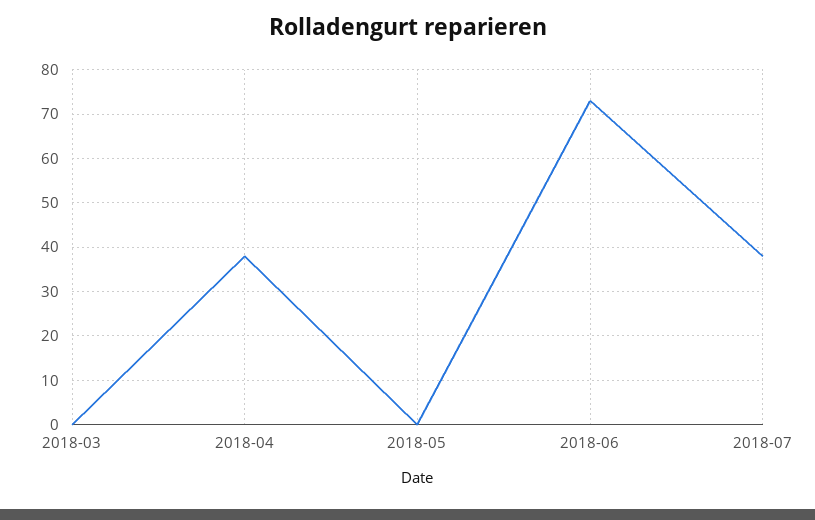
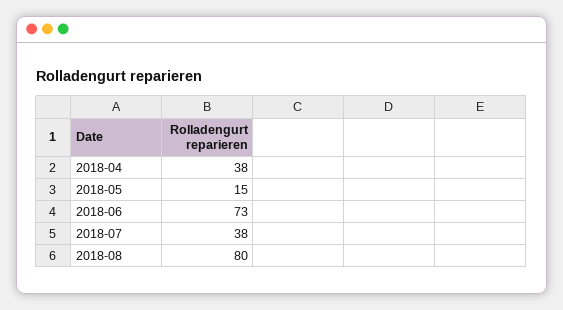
2018-03: 0 -> none
2018-05: 0 -> 15
2018-08: none -> 80

